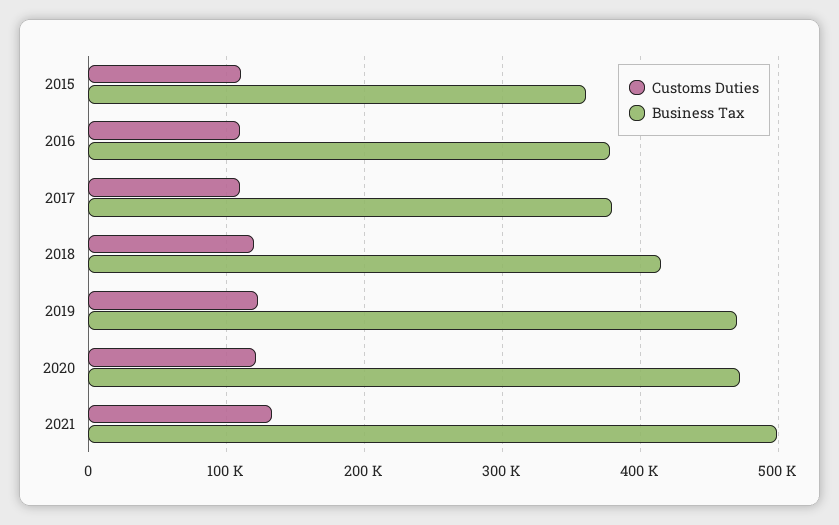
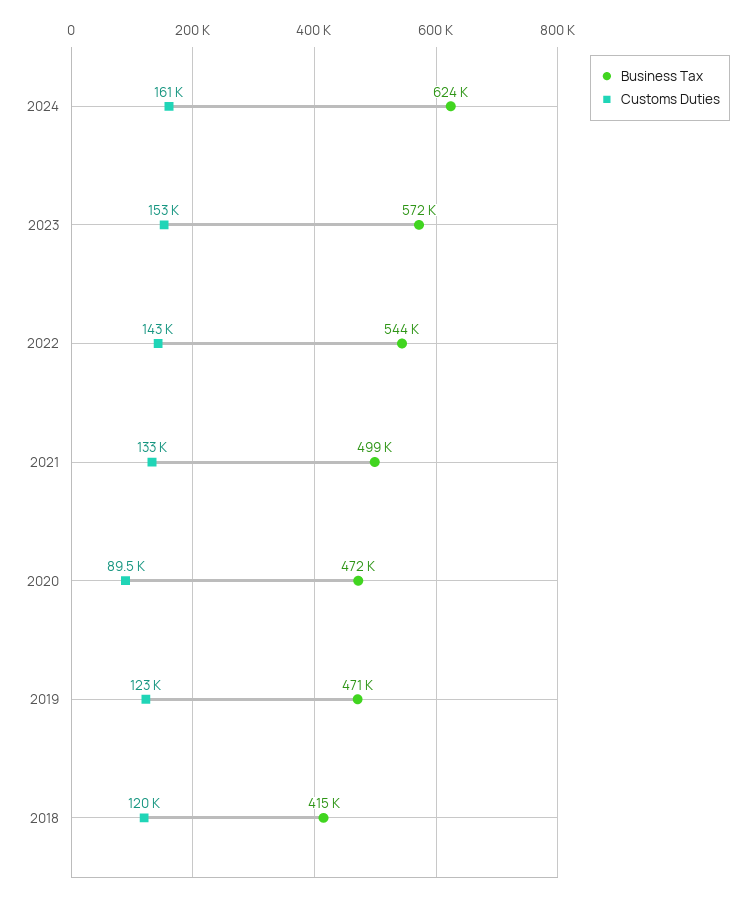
Customs Duties, 2015: 110000 -> none
Business Tax, 2015: 360000 -> none
Customs Duties, 2016: 110000 -> none
Business Tax, 2016: 380000 -> none
Customs Duties, 2017: 110000 -> none
Business Tax, 2017: 380000 -> none
Customs Duties, 2020: 120000 -> 89500
Business Tax, 2024: none -> 624000
Customs Duties, 2024: none -> 161000
Business Tax, 2023: none -> 572000
Customs Duties, 2023: none -> 153000
Business Tax, 2022: none -> 544000
Customs Duties, 2022: none -> 143000

